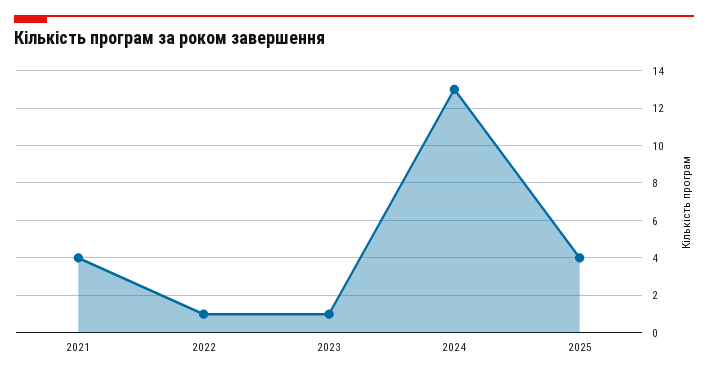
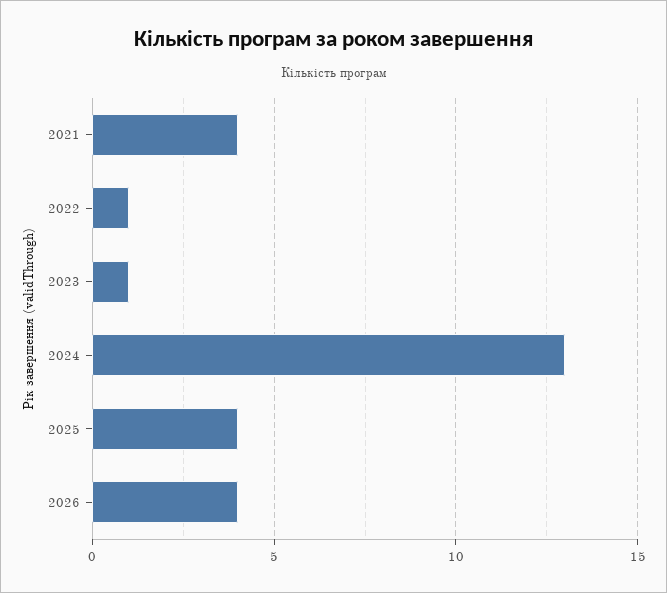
2026: none -> 4

